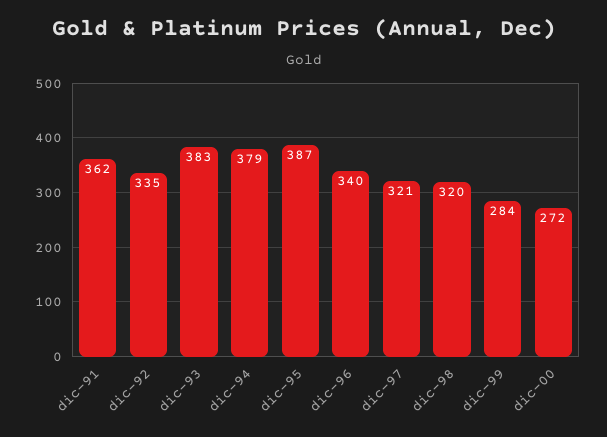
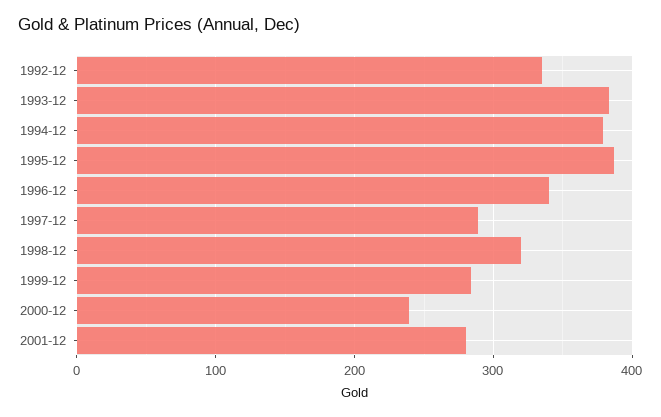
dic-91: 362 -> none
dic-97: 321 -> 290
dic-00: 272 -> 240
2001-12: none -> 280

